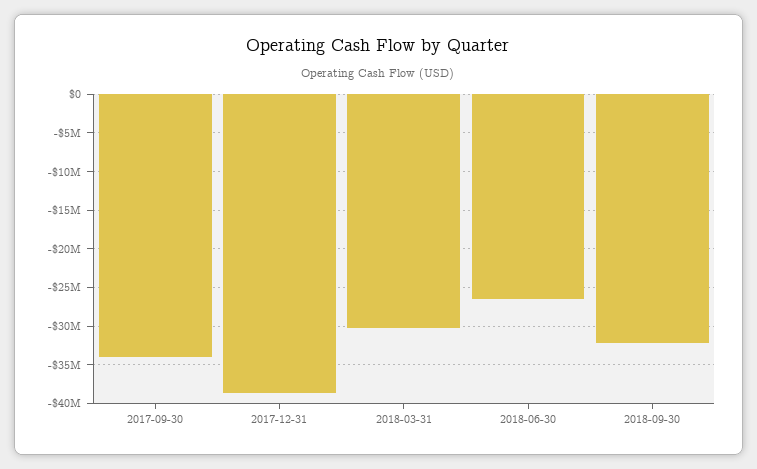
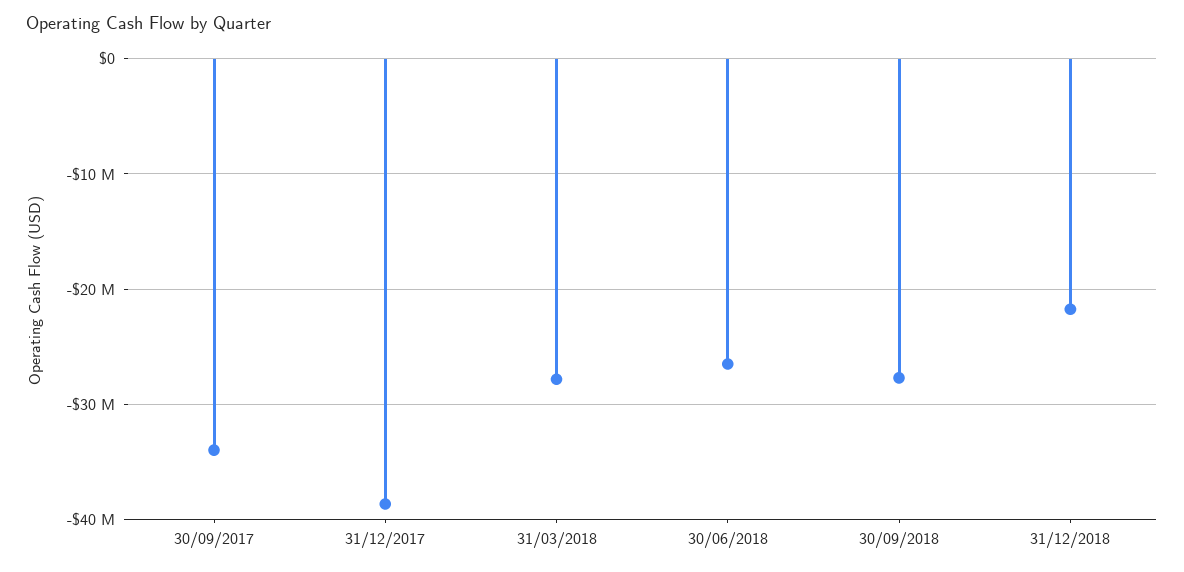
2018-03-31: -30000000 -> -28000000
2018-09-30: -32000000 -> -28000000
31/12/2018: none -> -22000000

